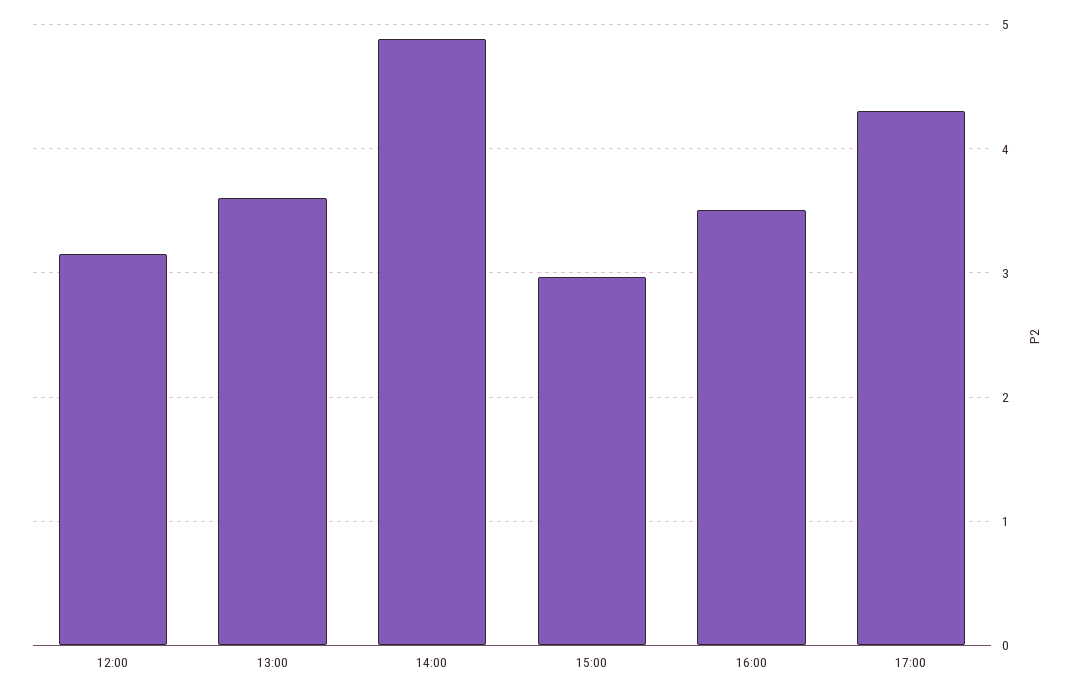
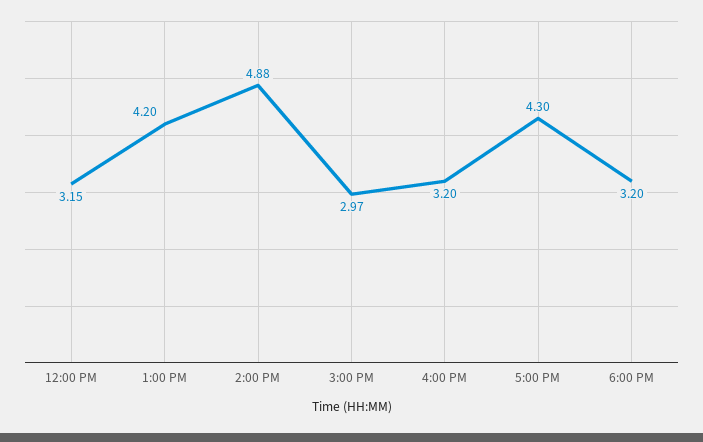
13:00: 3.6 -> 4.2
16:00: 3.5 -> 3.2
6:00 PM: none -> 3.2

